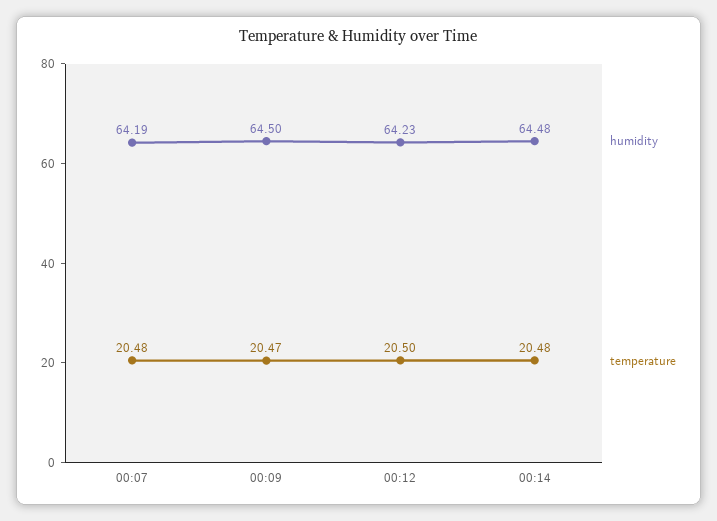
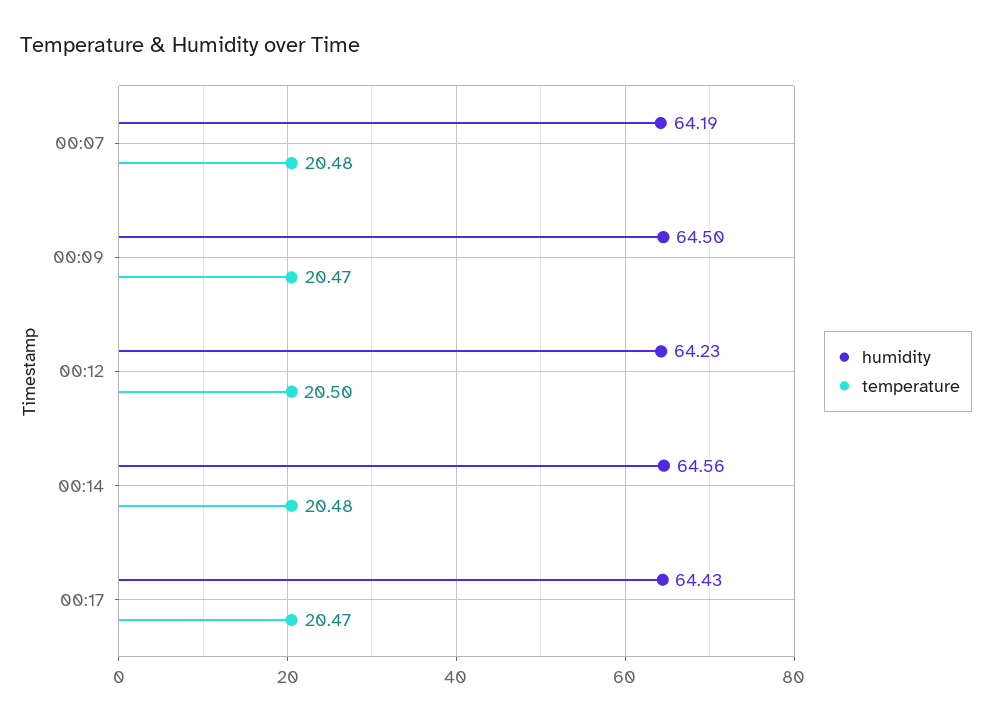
humidity, 00:14: 64.48 -> 64.56
humidity, 00:17: none -> 64.43
temperature, 00:17: none -> 20.47

